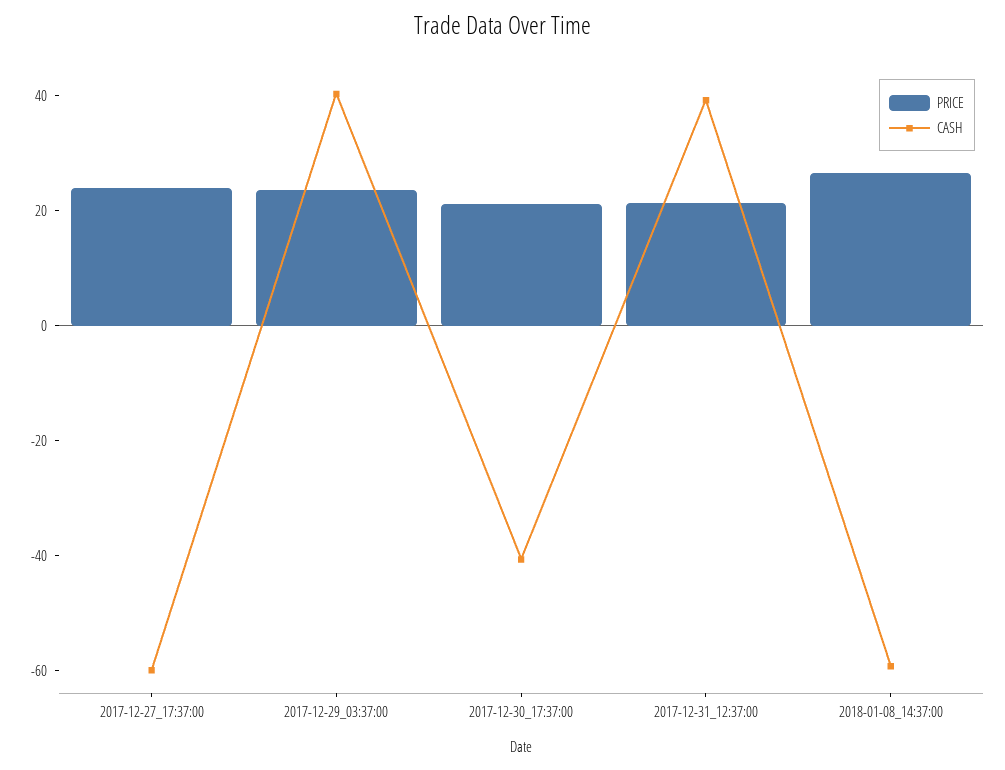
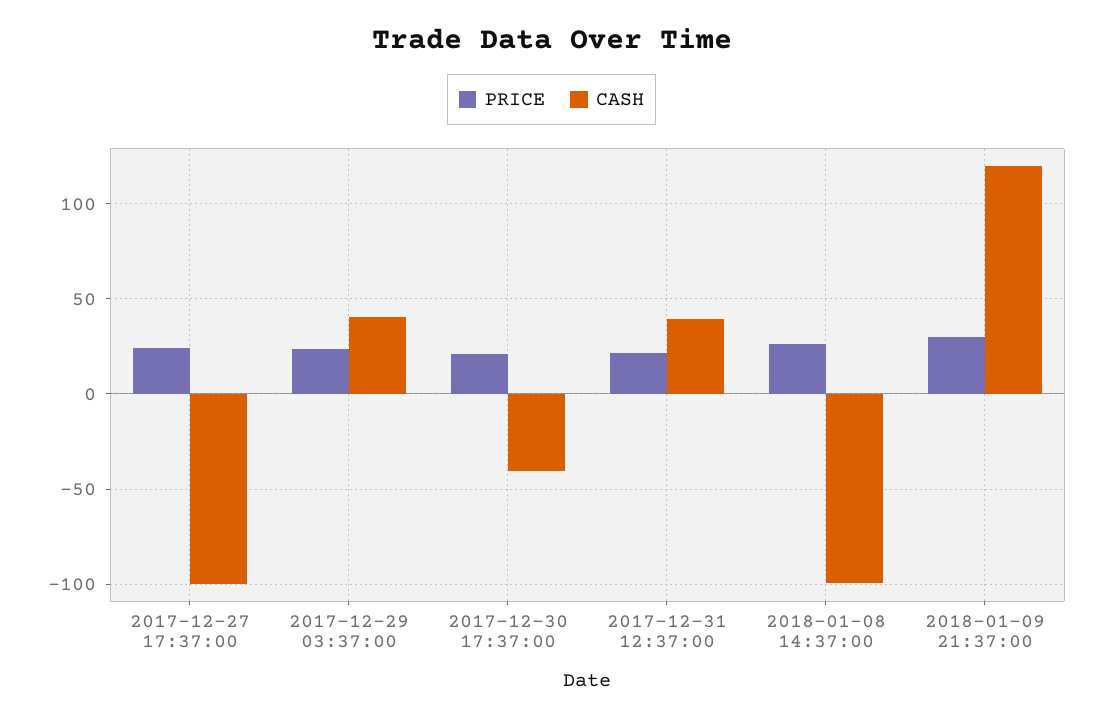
CASH, 2017-12-27_17:37:00: -60 -> -100
CASH, 2018-01-08_14:37:00: -60 -> -100
PRICE, 2018-01-09 21:37:00: none -> 30
CASH, 2018-01-09 21:37:00: none -> 120

